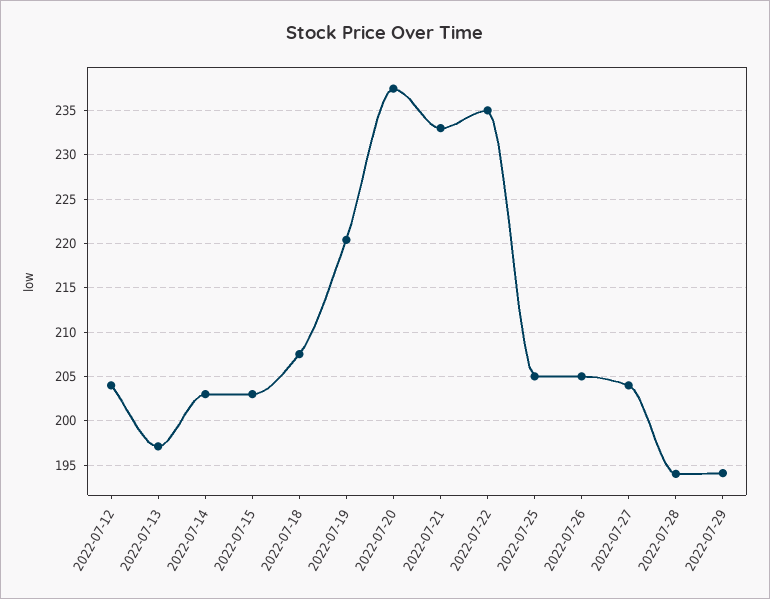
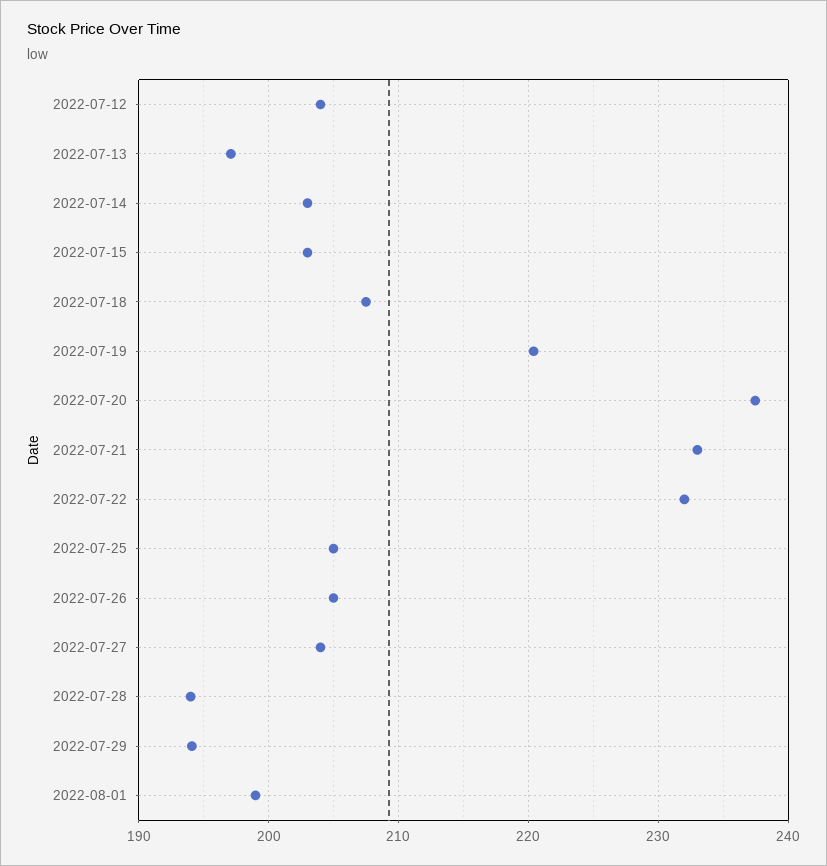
2022-07-22: 235 -> 232
2022-08-01: none -> 199

